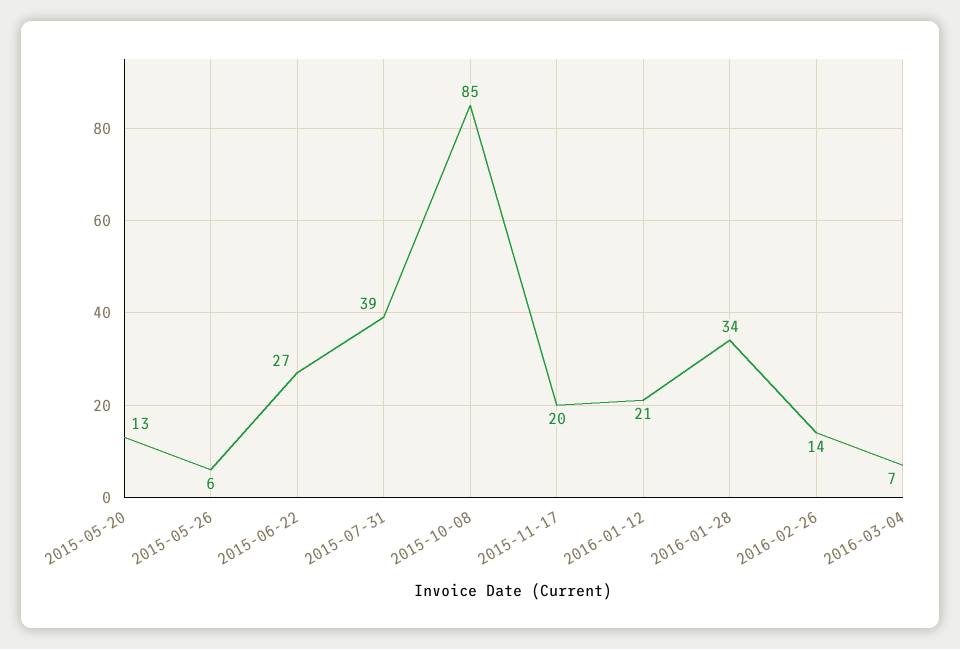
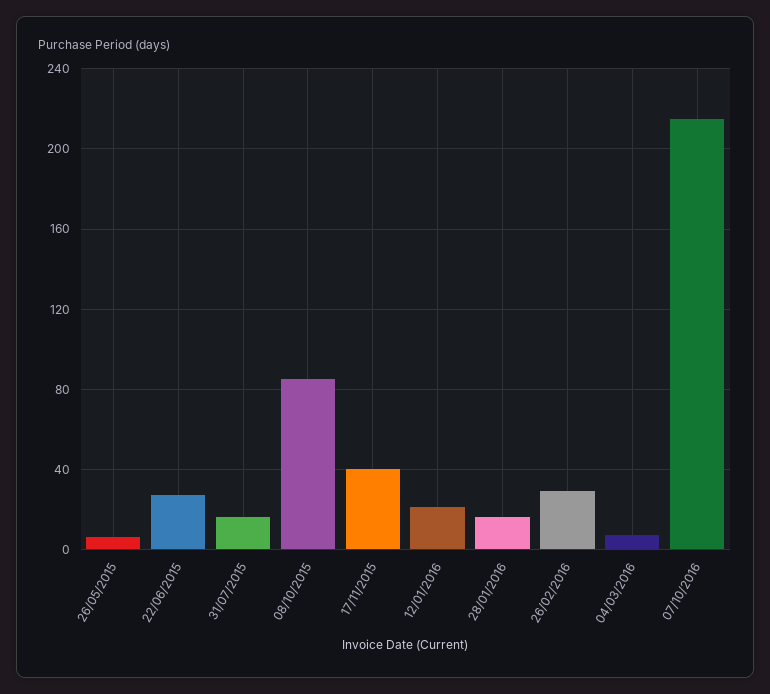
2015-05-20: 13 -> none
2015-07-31: 39 -> 15
2015-11-17: 20 -> 40
2016-01-28: 34 -> 15
2016-02-26: 14 -> 30
07/10/2016: none -> 215

